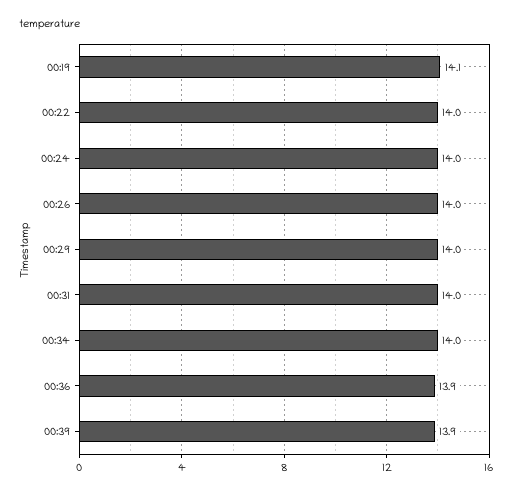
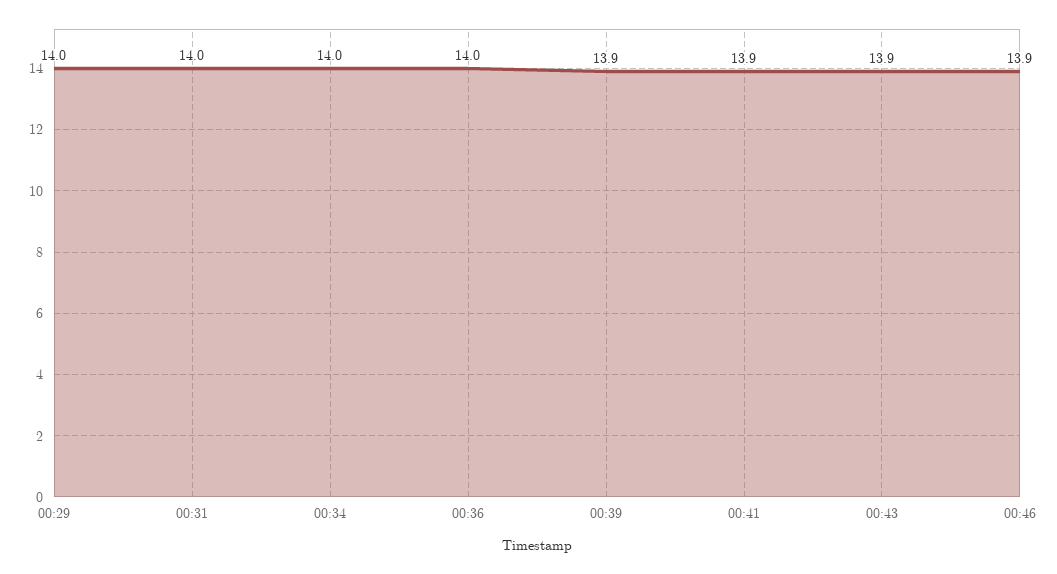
00:19: 14.1 -> none
00:22: 14 -> none
00:24: 14 -> none
00:26: 14 -> none
00:36: 13.9 -> 14
00:41: none -> 13.9
00:43: none -> 13.9
00:46: none -> 13.9

